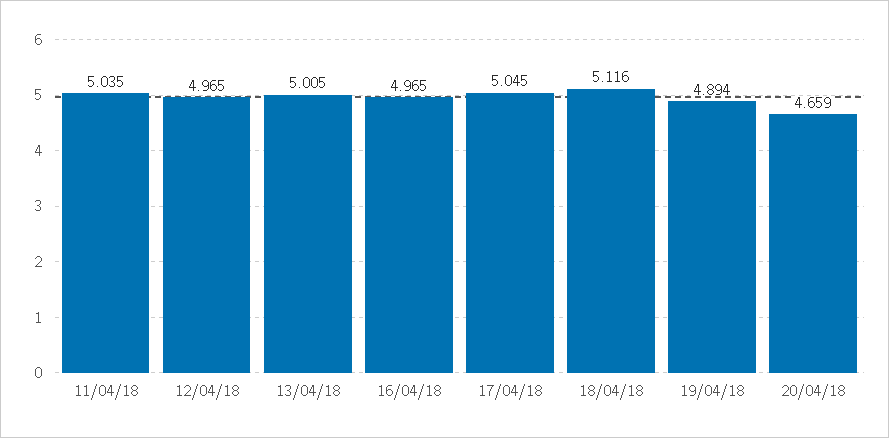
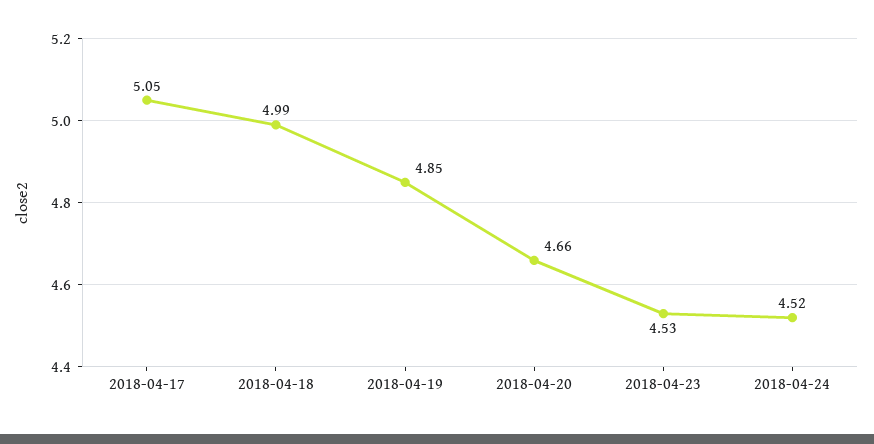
11/04/18: 5.035 -> none
12/04/18: 4.965 -> none
13/04/18: 5.005 -> none
16/04/18: 4.965 -> none
18/04/18: 5.116 -> 4.99
19/04/18: 4.894 -> 4.85
2018-04-23: none -> 4.53
2018-04-24: none -> 4.52

